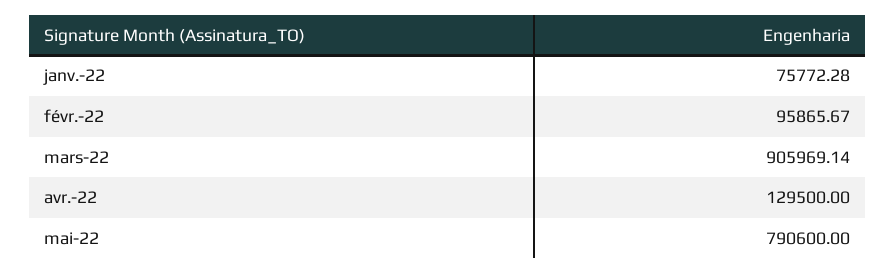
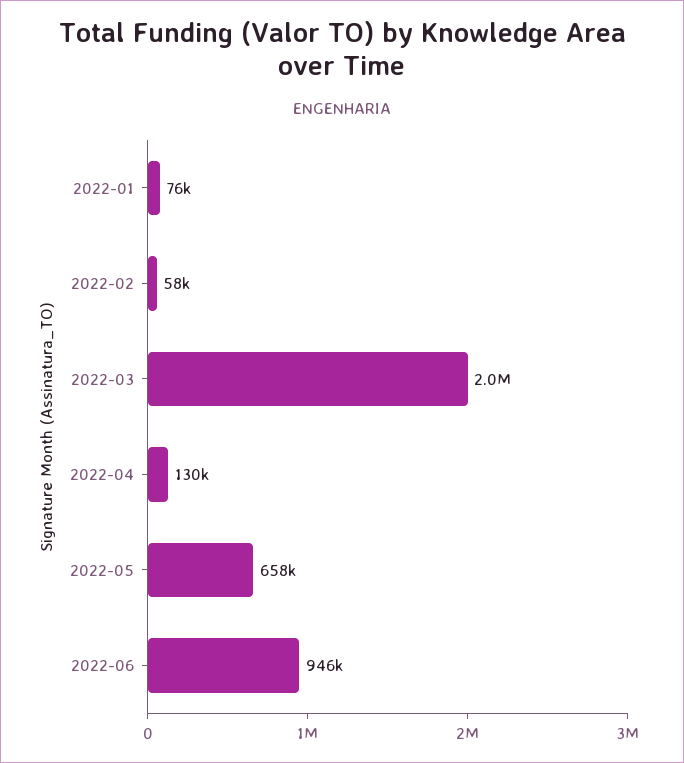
févr.-22: 95865.67 -> 58000
mars-22: 905969.14 -> 2000000
mai-22: 790600 -> 658000
2022-06: none -> 946000

